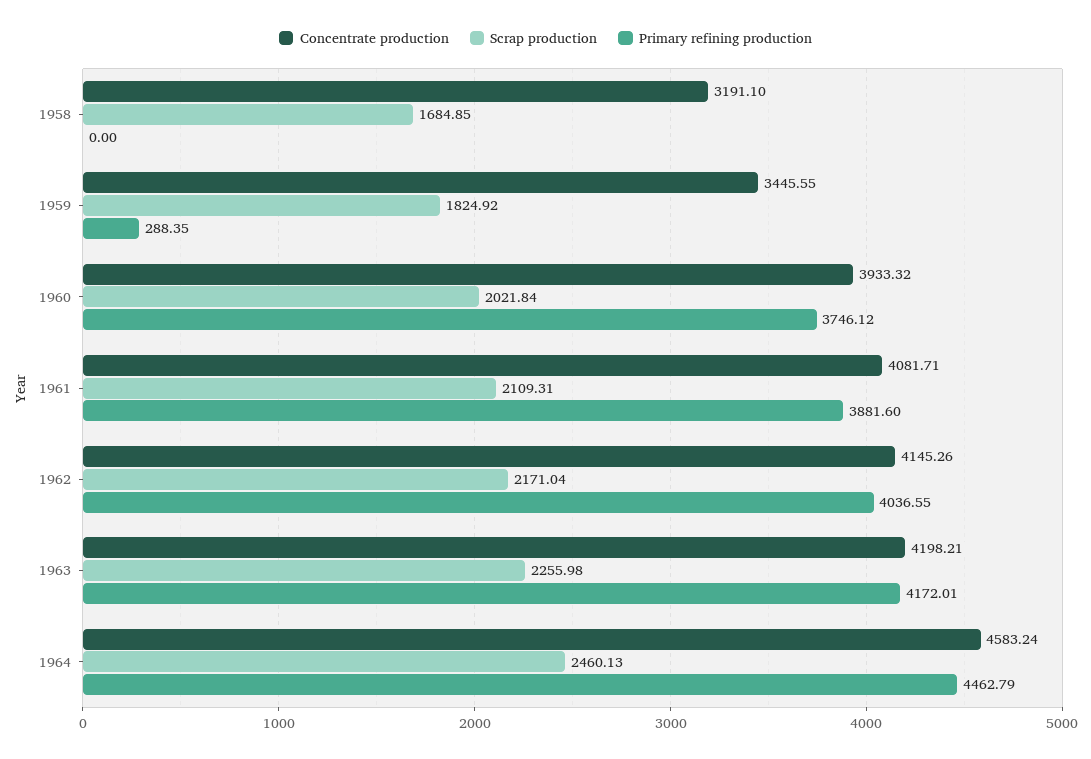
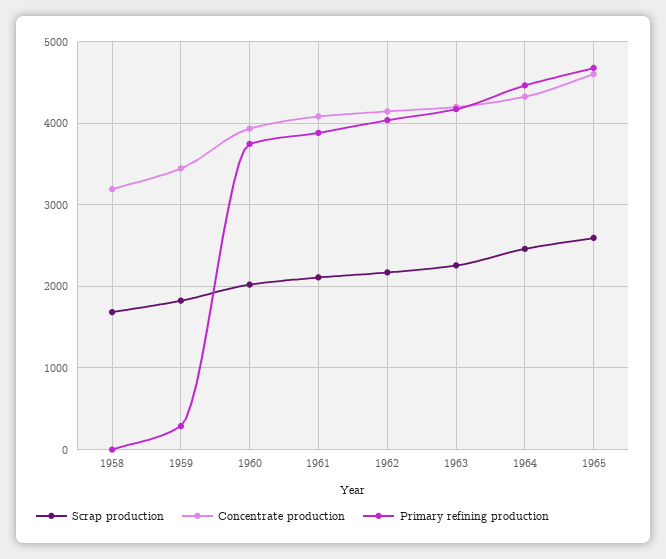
Concentrate production, 1964: 4583.24 -> 4300
Scrap production, 1965: none -> 2600
Concentrate production, 1965: none -> 4600
Primary refining production, 1965: none -> 4700

